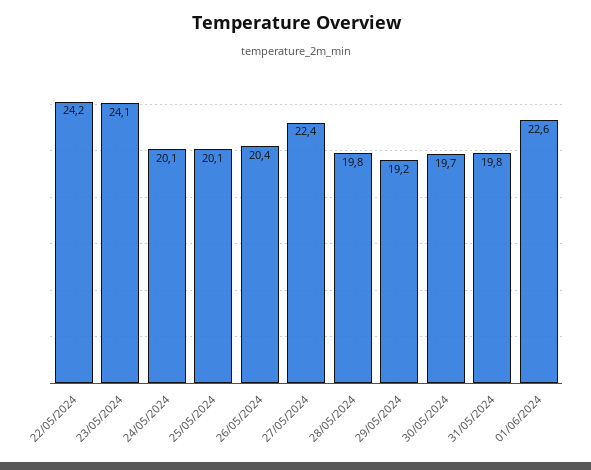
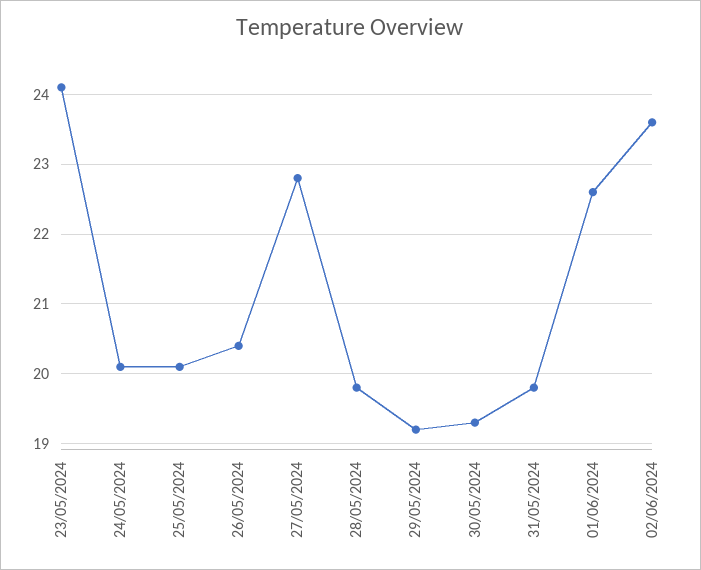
22/05/2024: 24.2 -> none
27/05/2024: 22.4 -> 22.8
30/05/2024: 19.7 -> 19.3
02/06/2024: none -> 23.6

